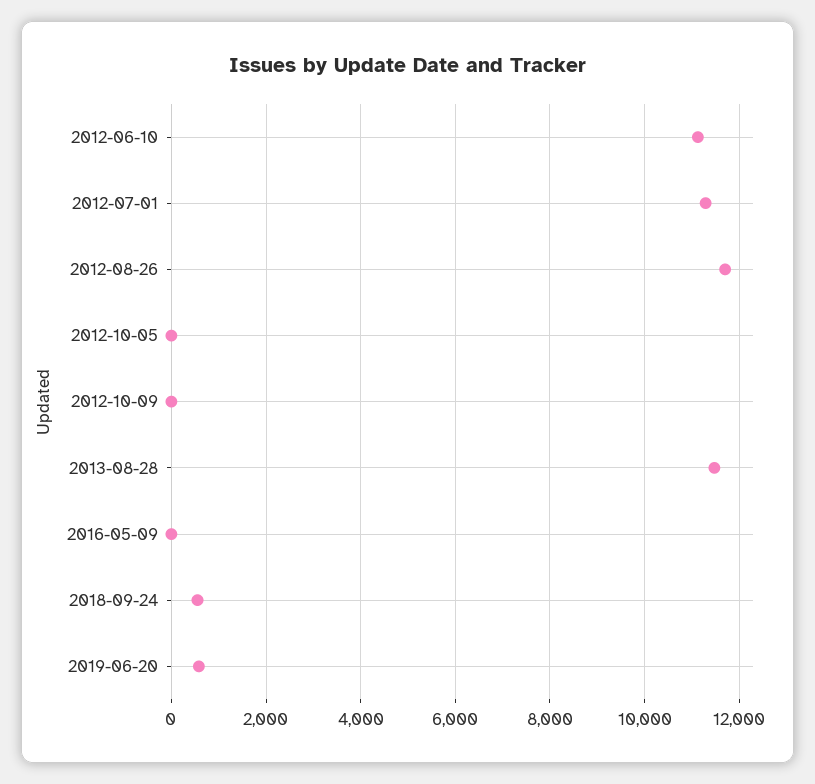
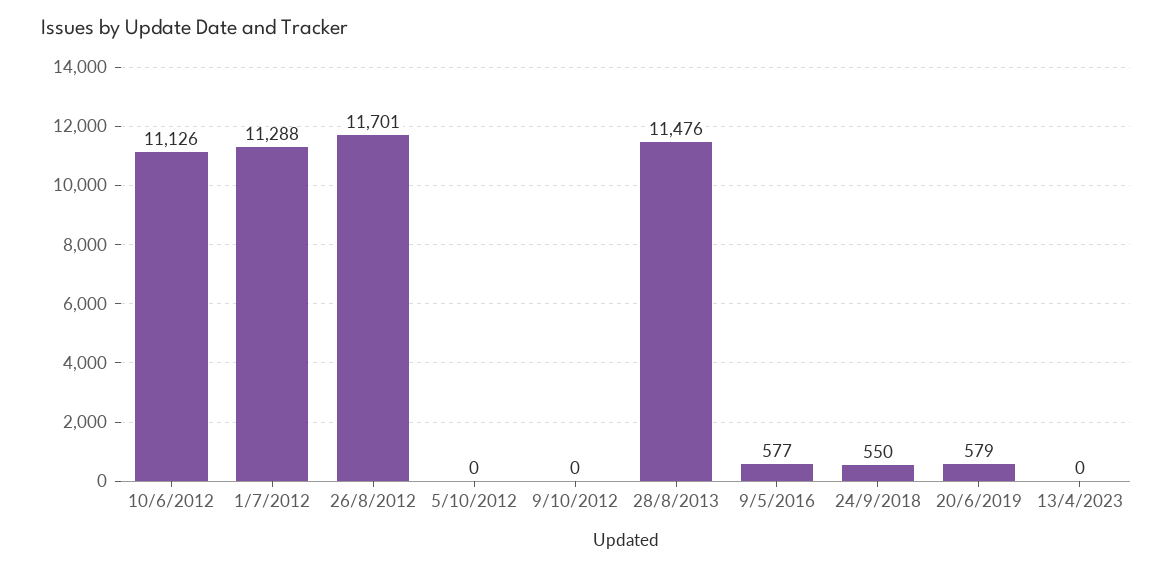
2016-05-09: 0 -> 577
13/4/2023: none -> 0

